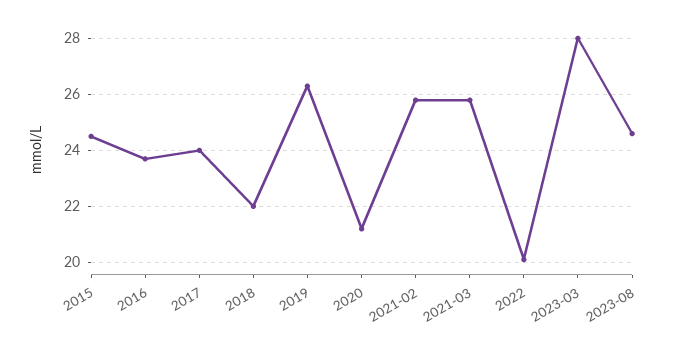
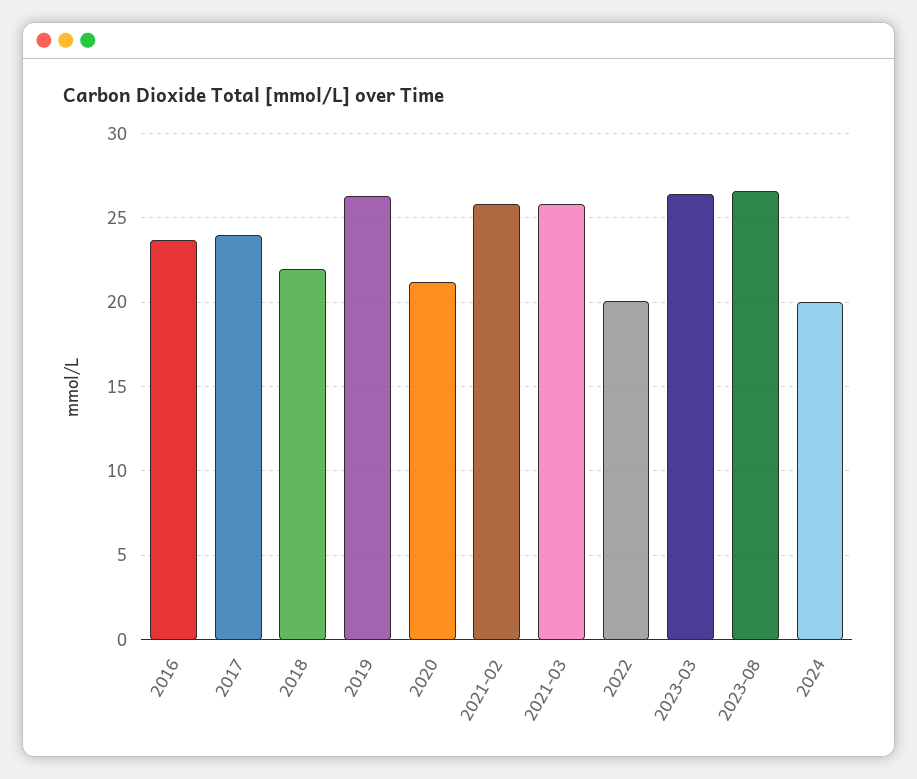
2015: 24.5 -> none
2023-03: 28 -> 26.5
2023-08: 24.5 -> 26.5
2024: none -> 20

